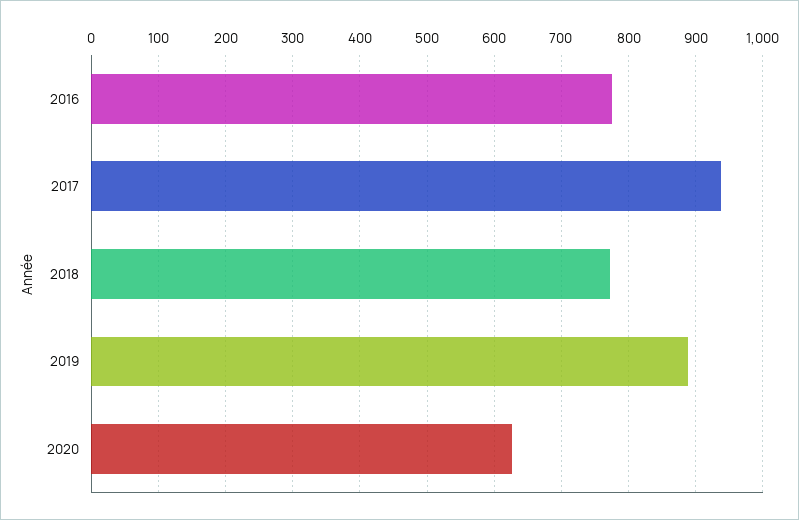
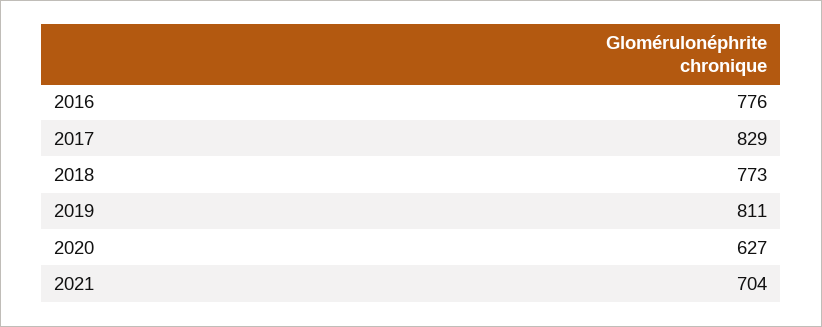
2017: 940 -> 829
2019: 890 -> 811
2021: none -> 704

